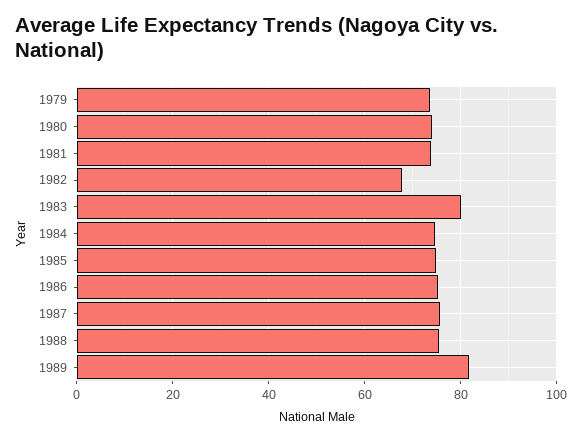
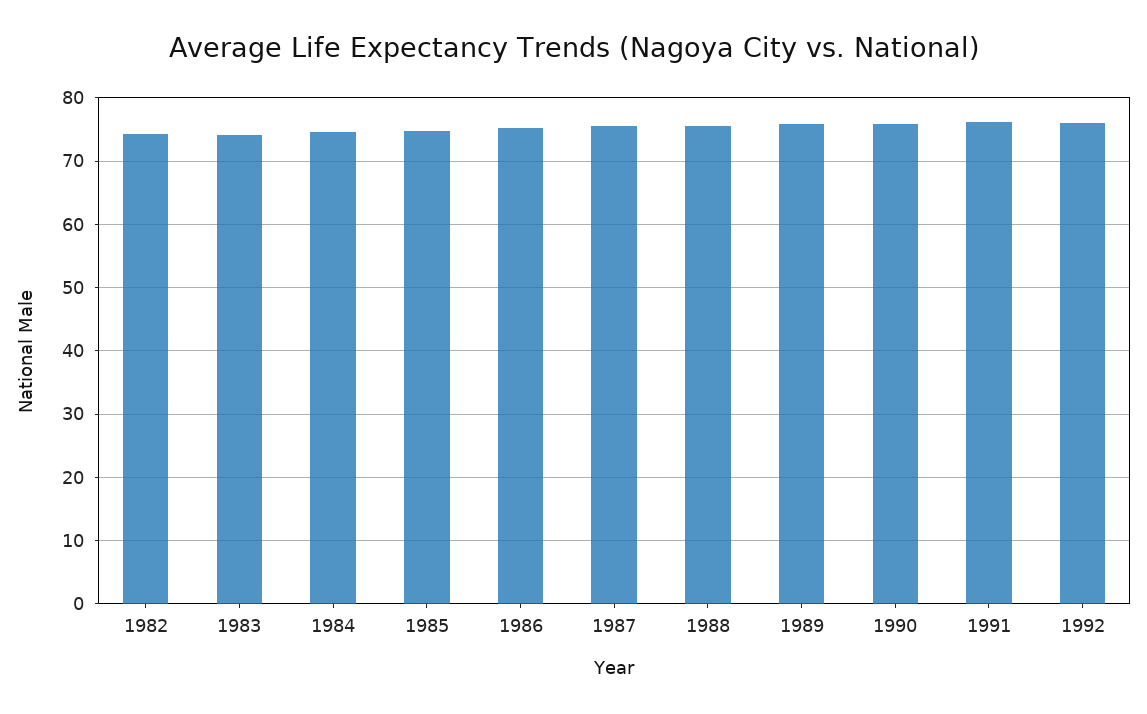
1979: 74 -> none
1980: 74 -> none
1981: 74 -> none
1982: 68 -> 74
1983: 80 -> 74
1989: 82 -> 76
1990: none -> 76
1991: none -> 76
1992: none -> 76

